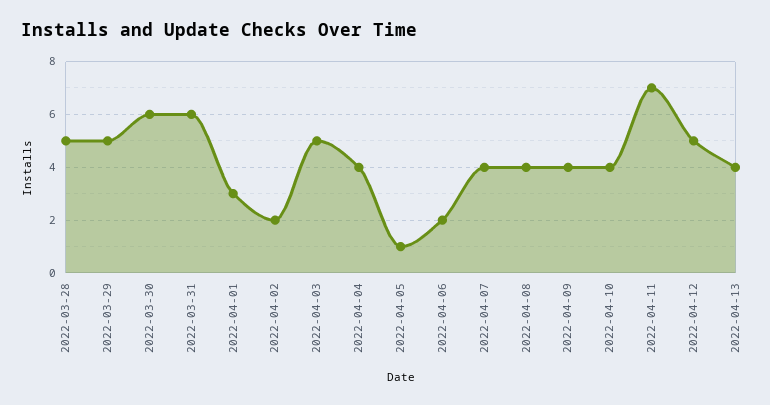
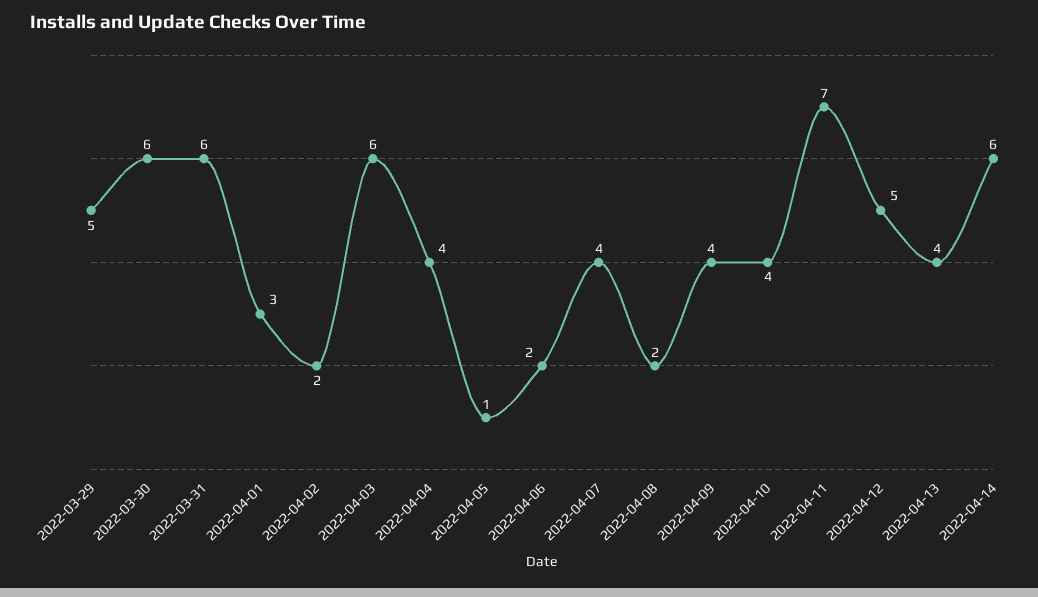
2022-03-28: 5 -> none
2022-04-03: 5 -> 6
2022-04-08: 4 -> 2
2022-04-14: none -> 6

